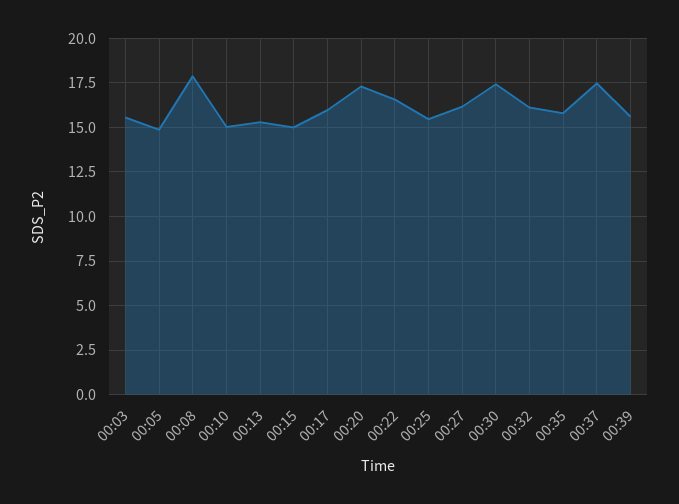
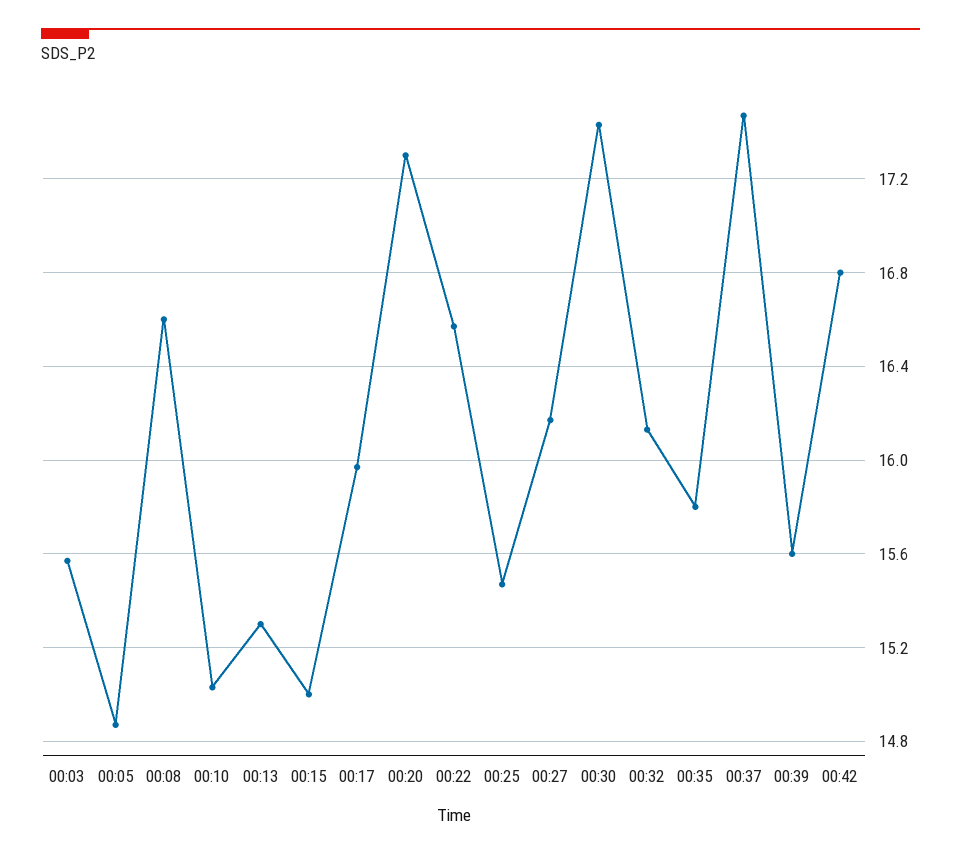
00:08: 18 -> 16.6
00:42: none -> 16.8

